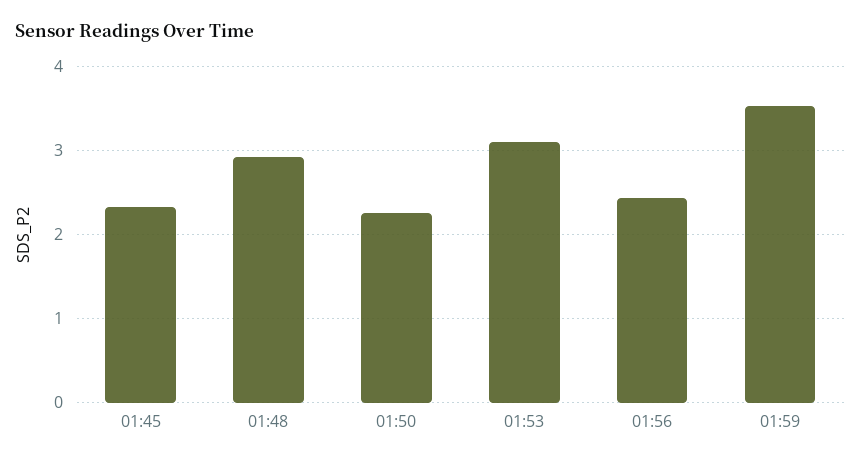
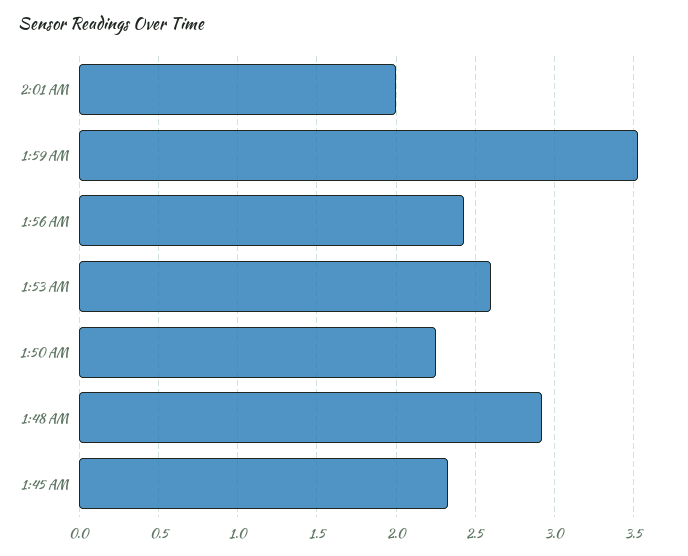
01:53: 3.1 -> 2.6
2:01 AM: none -> 2

